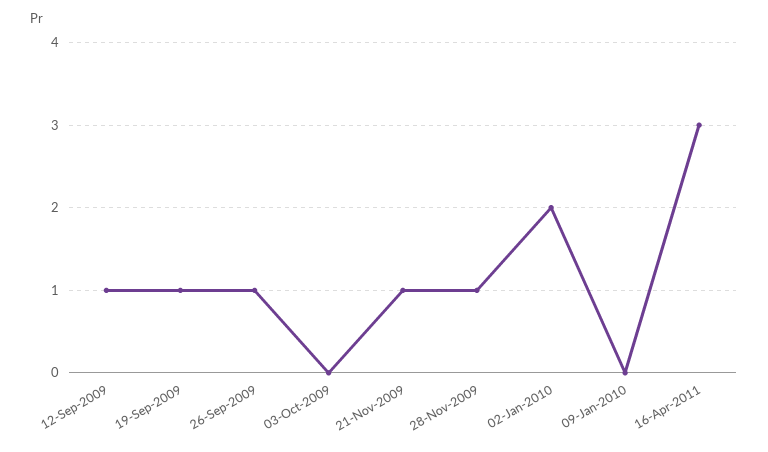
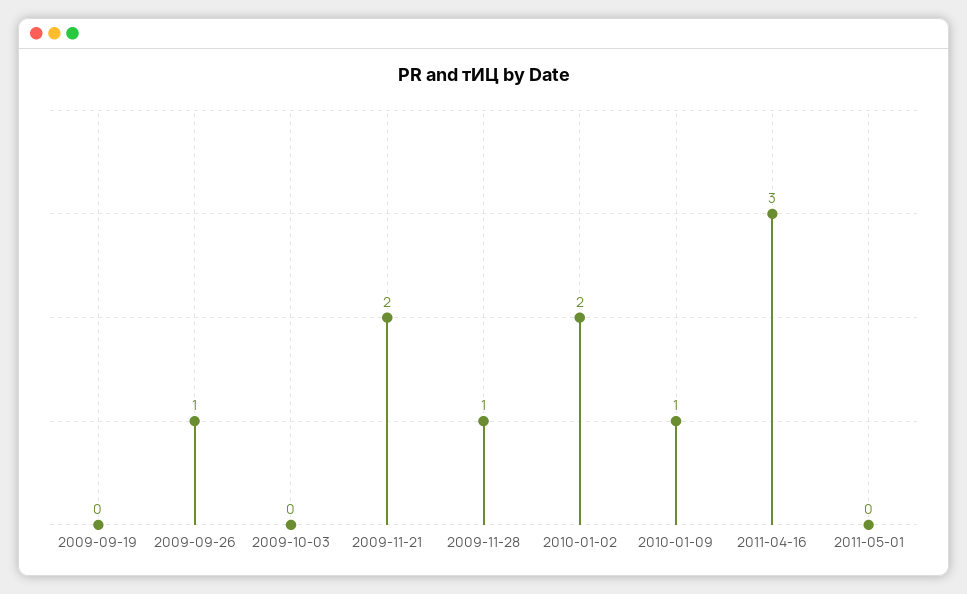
12-Sep-2009: 1 -> none
19-Sep-2009: 1 -> 0
21-Nov-2009: 1 -> 2
09-Jan-2010: 0 -> 1
2011-05-01: none -> 0

